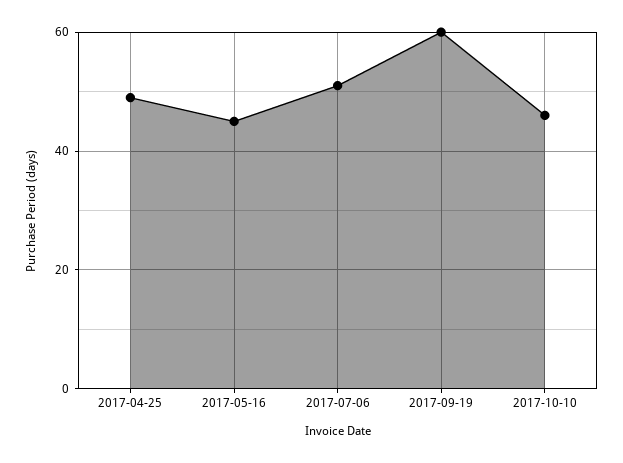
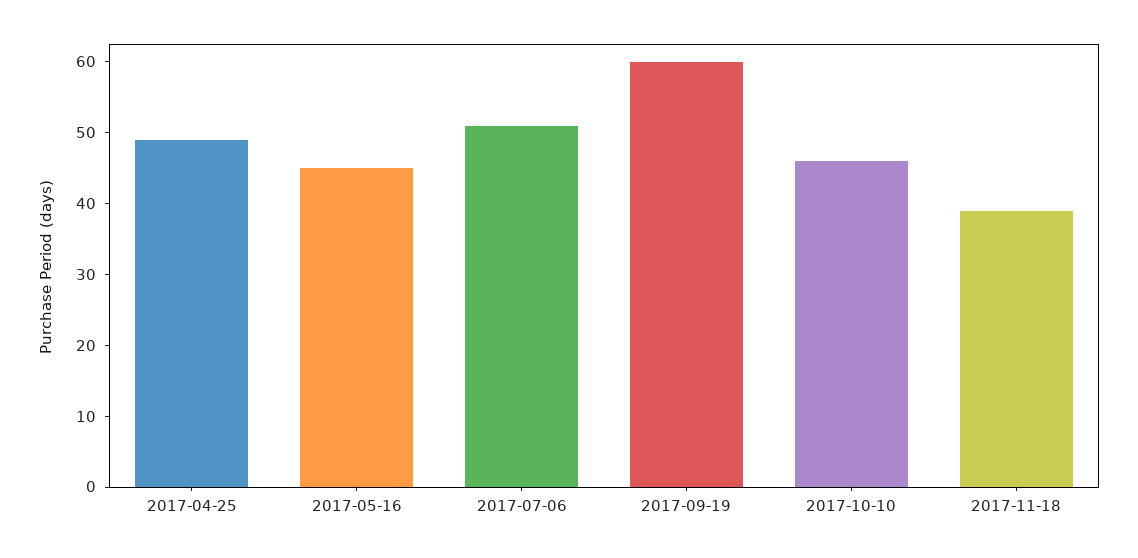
2017-11-18: none -> 40

